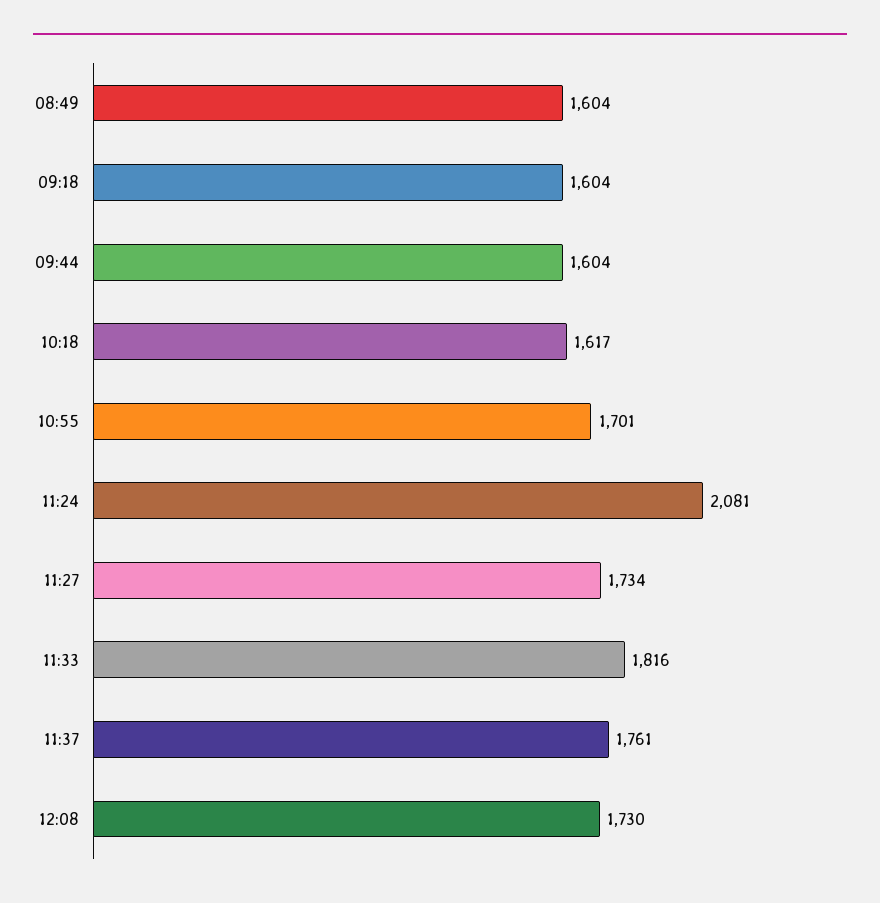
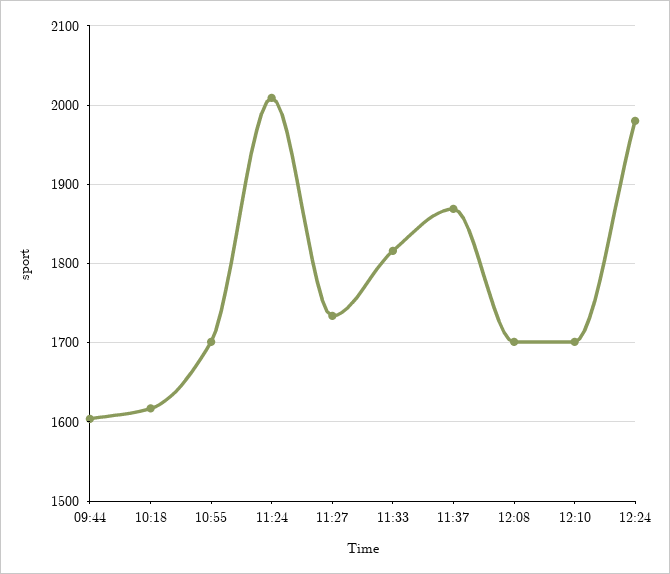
08:49: 1604 -> none
09:18: 1604 -> none
11:24: 2081 -> 2010
11:37: 1761 -> 1870
12:08: 1730 -> 1700
12:10: none -> 1700
12:24: none -> 1980

